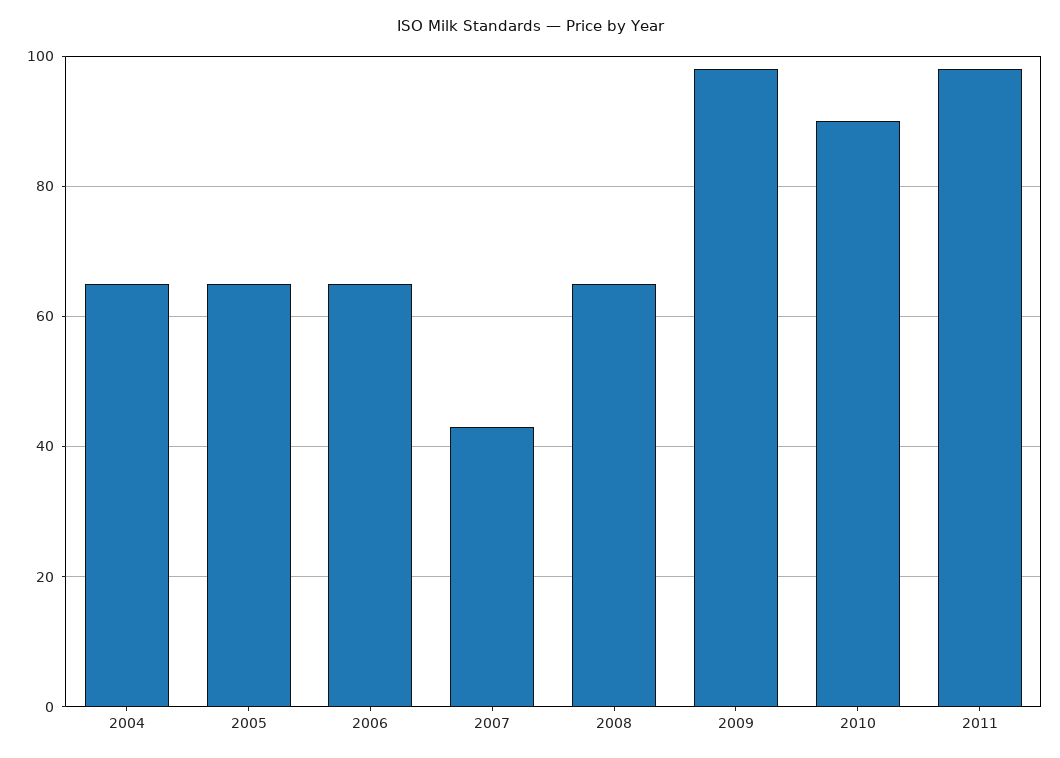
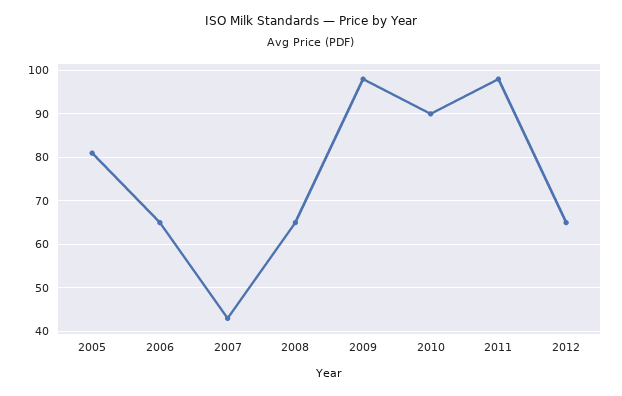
2004: 65 -> none
2005: 65 -> 80
2012: none -> 65

